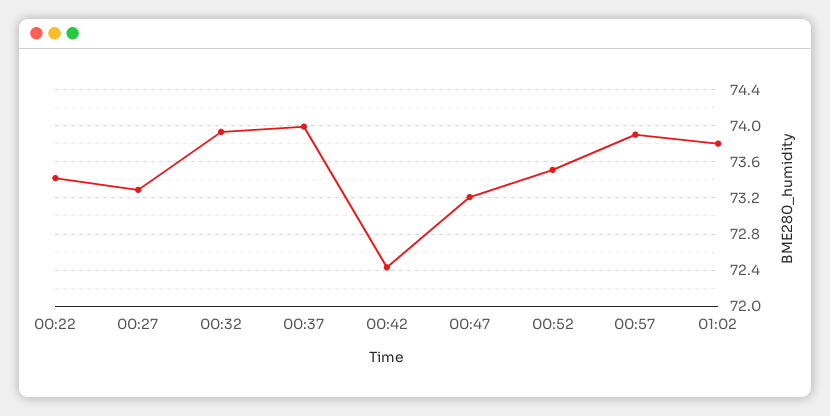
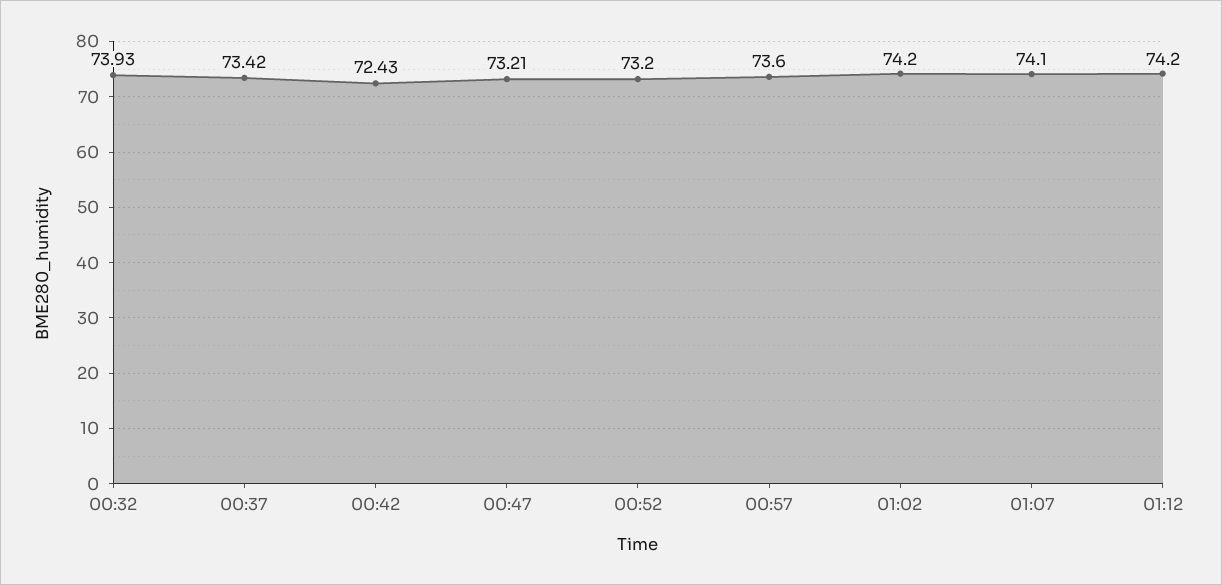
00:22: 73.4 -> none
00:27: 73.3 -> none
00:37: 74 -> 73.42
00:52: 73.5 -> 73.2
00:57: 73.9 -> 73.6
01:02: 73.8 -> 74.2
01:07: none -> 74.1
01:12: none -> 74.2

